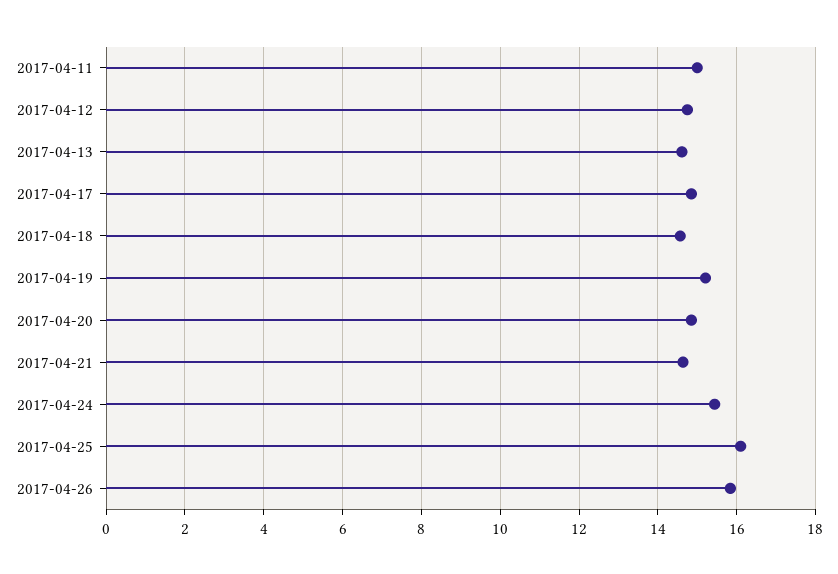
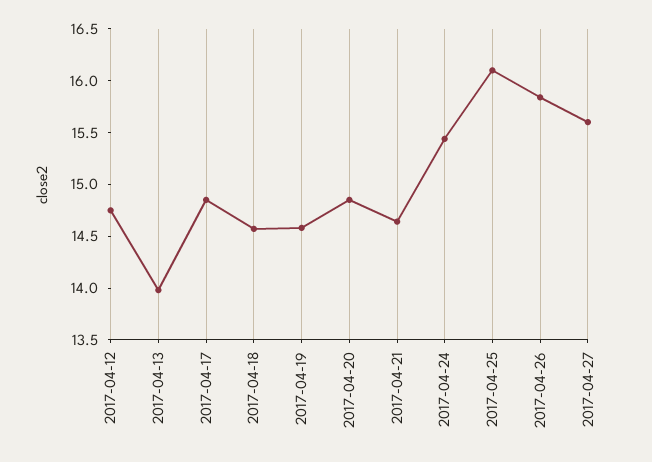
2017-04-11: 15 -> none
2017-04-13: 14.6 -> 14
2017-04-19: 15.2 -> 14.6
2017-04-27: none -> 15.6

